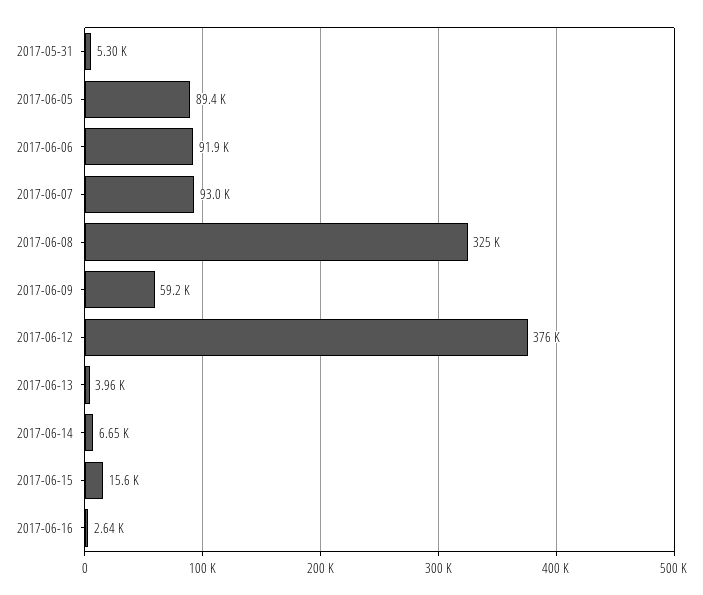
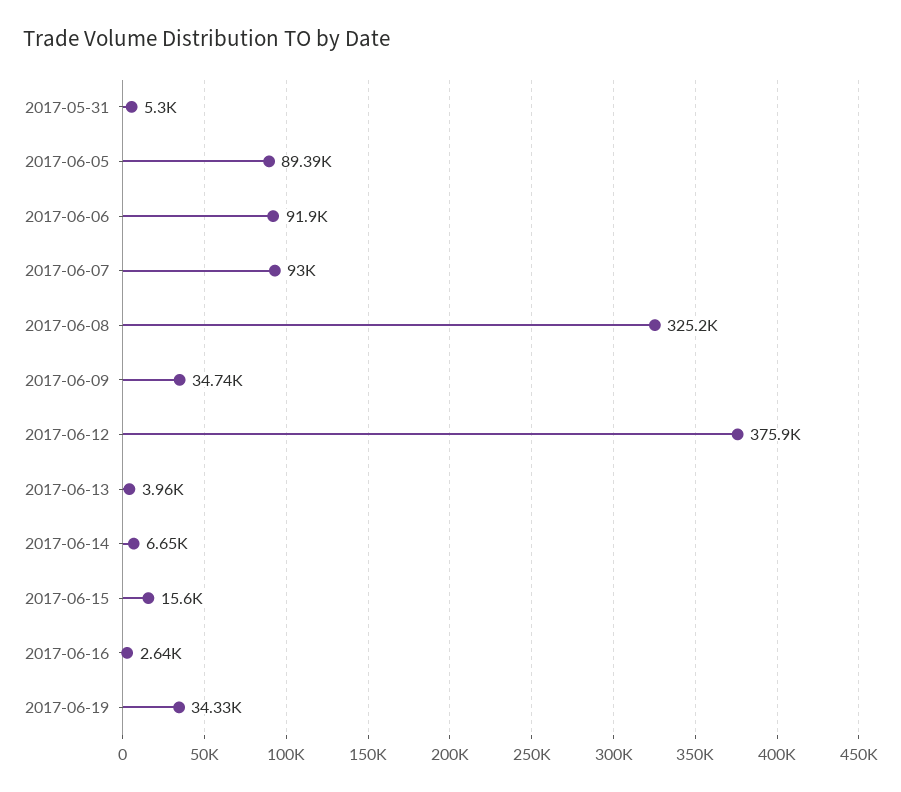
2017-06-09: 59200 -> 34740
2017-06-19: none -> 34330

